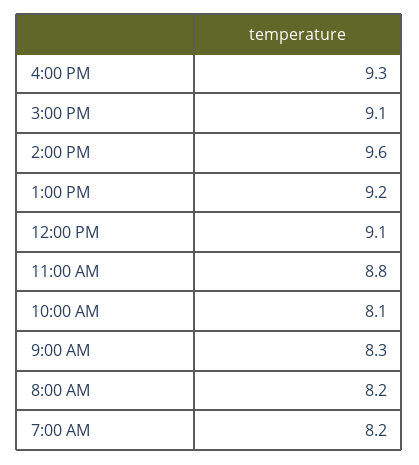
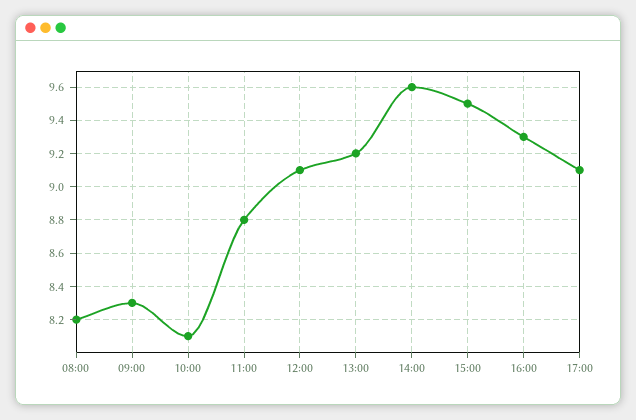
3:00 PM: 9.1 -> 9.5
7:00 AM: 8.2 -> none
17:00: none -> 9.1

